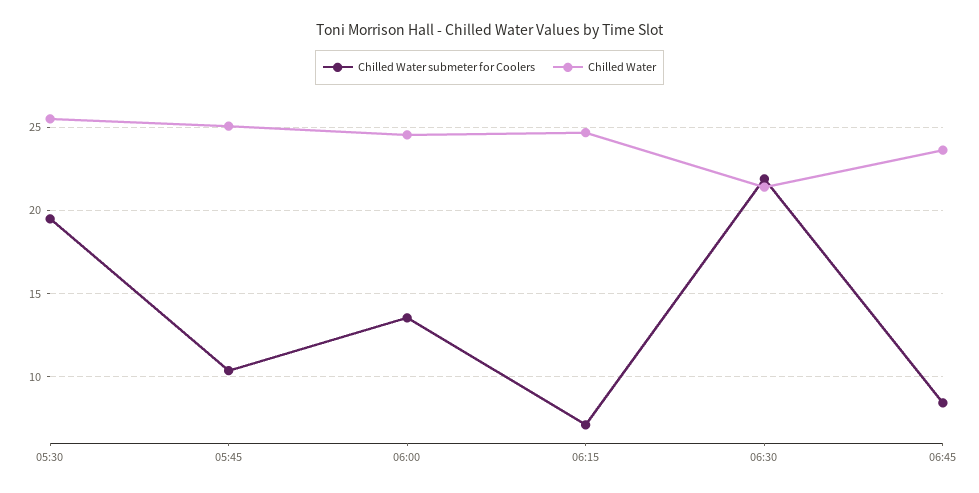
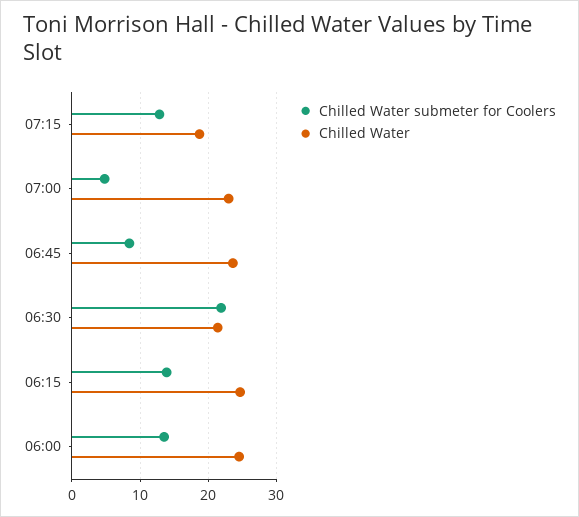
Chilled Water submeter for Coolers, 05:30: 19.5 -> none
Chilled Water, 05:30: 25.5 -> none
Chilled Water submeter for Coolers, 05:45: 10.5 -> none
Chilled Water, 05:45: 25 -> none
Chilled Water submeter for Coolers, 06:15: 7 -> 14
Chilled Water submeter for Coolers, 07:15: none -> 13
Chilled Water, 07:15: none -> 19
Chilled Water submeter for Coolers, 07:00: none -> 5
Chilled Water, 07:00: none -> 23

